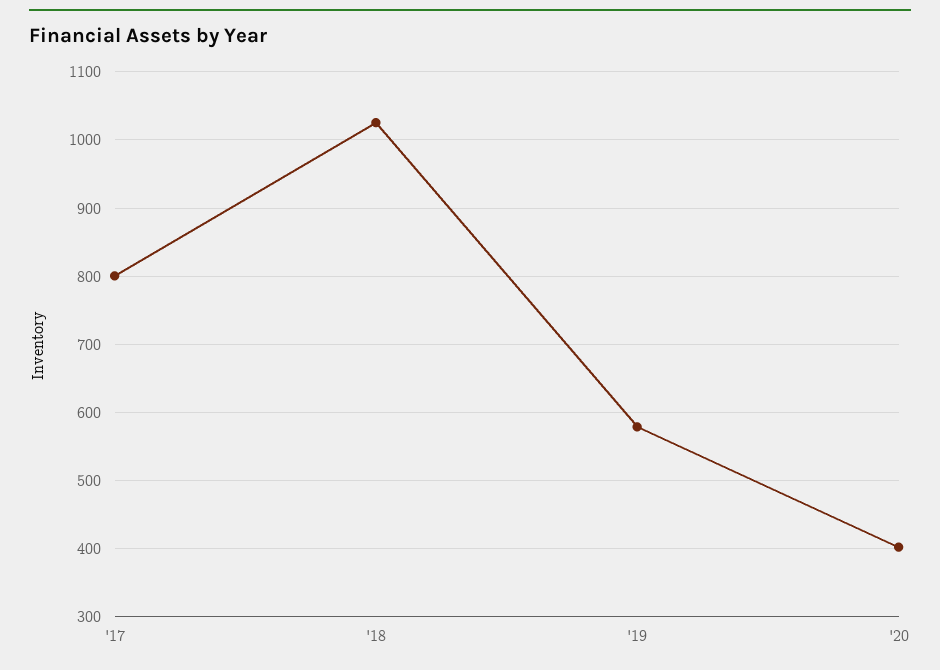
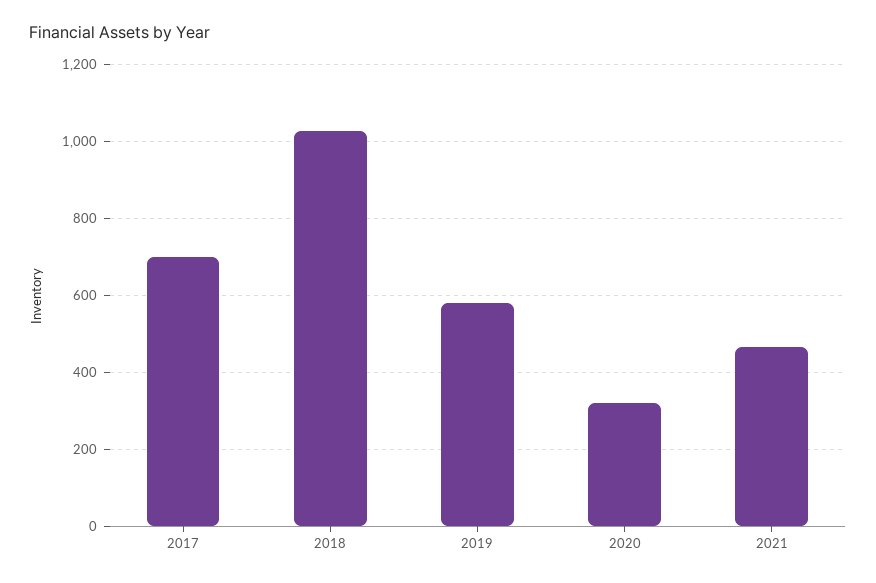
'17: 800 -> 700
'20: 400 -> 320
2021: none -> 460

